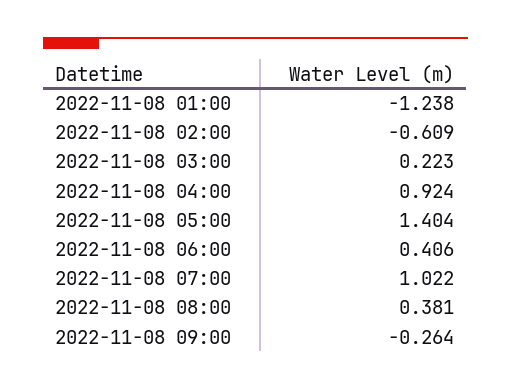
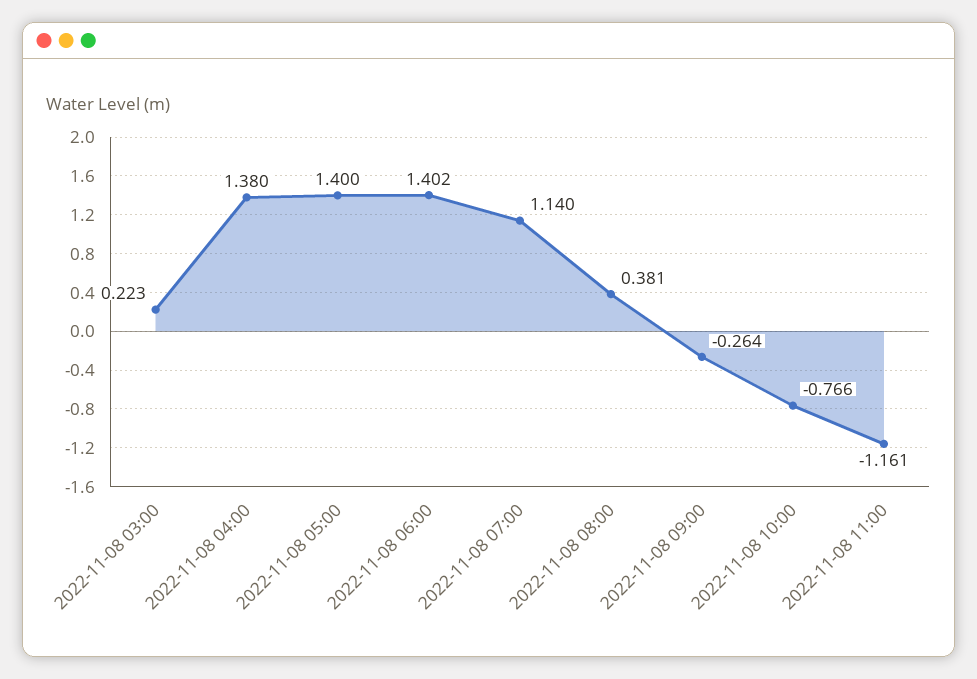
2022-11-08 01:00: -1.238 -> none
2022-11-08 02:00: -0.609 -> none
2022-11-08 04:00: 0.924 -> 1.38
2022-11-08 05:00: 1.404 -> 1.4
2022-11-08 06:00: 0.406 -> 1.402
2022-11-08 07:00: 1.022 -> 1.14
2022-11-08 10:00: none -> -0.766
2022-11-08 11:00: none -> -1.161

